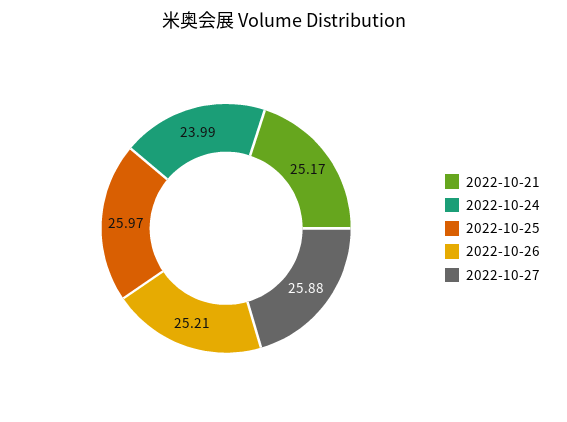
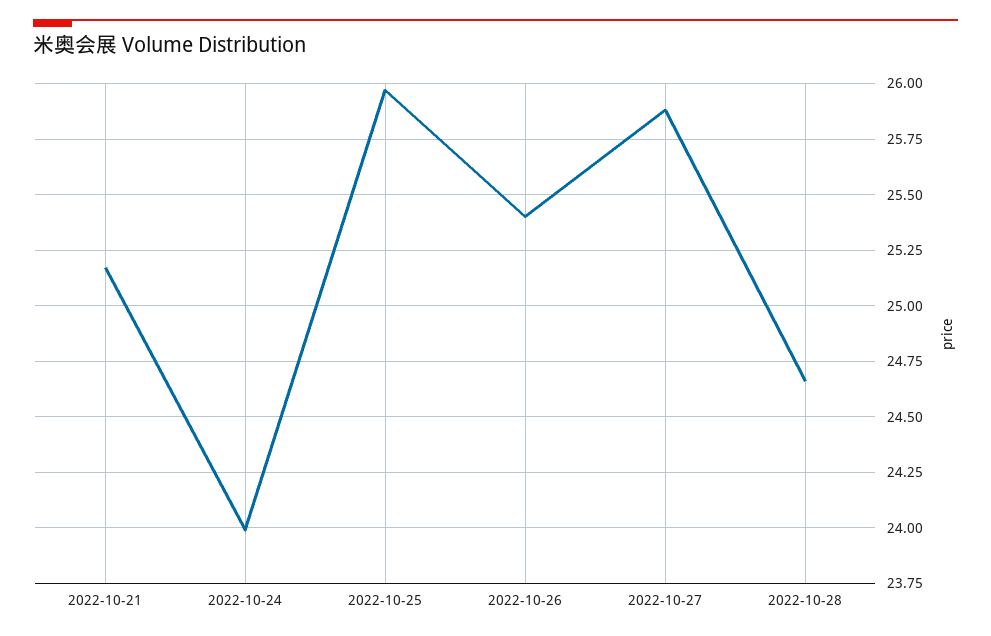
2022-10-26: 25.21 -> 25.4
2022-10-28: none -> 24.65

